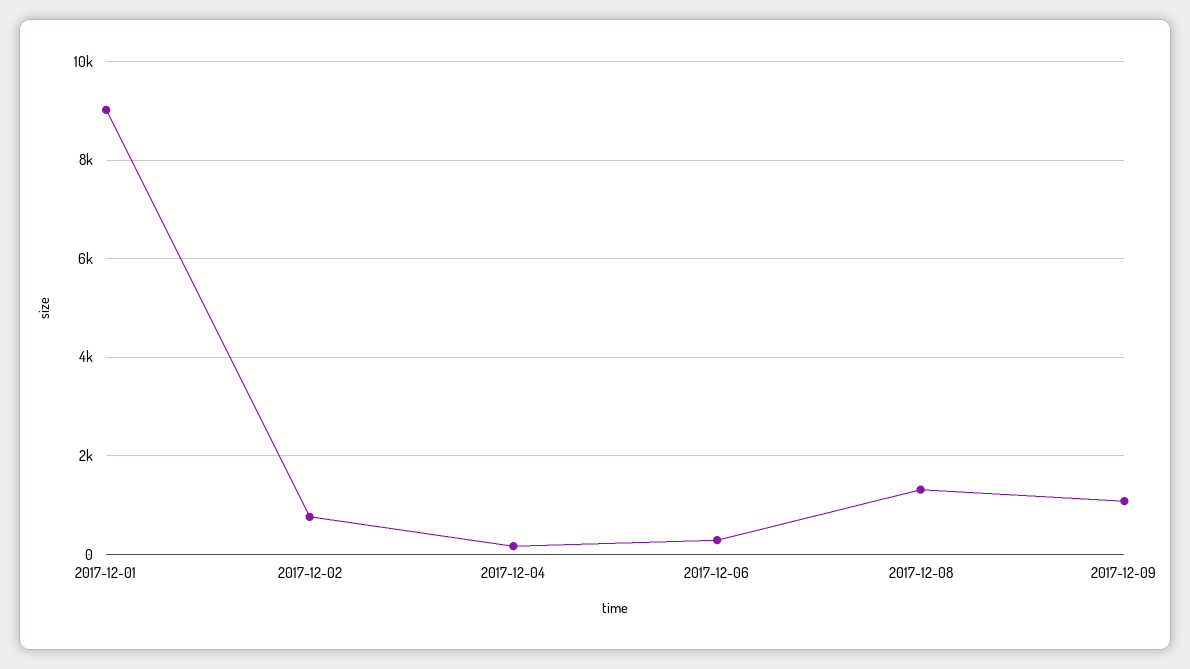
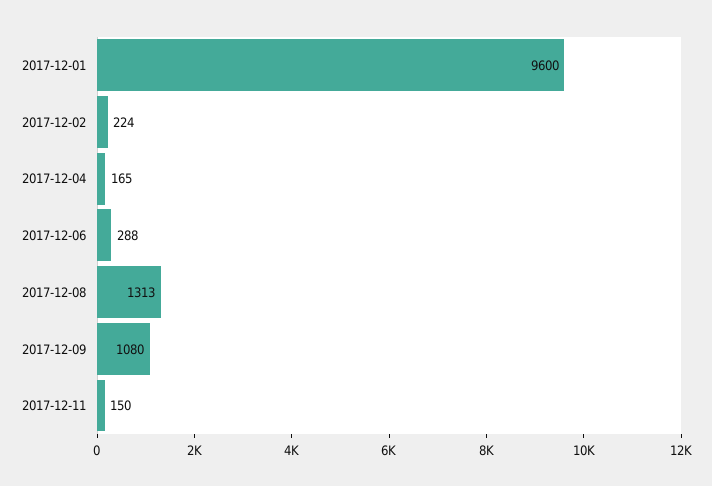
2017-12-01: 9000 -> 9600
2017-12-02: 800 -> 224
2017-12-11: none -> 150

